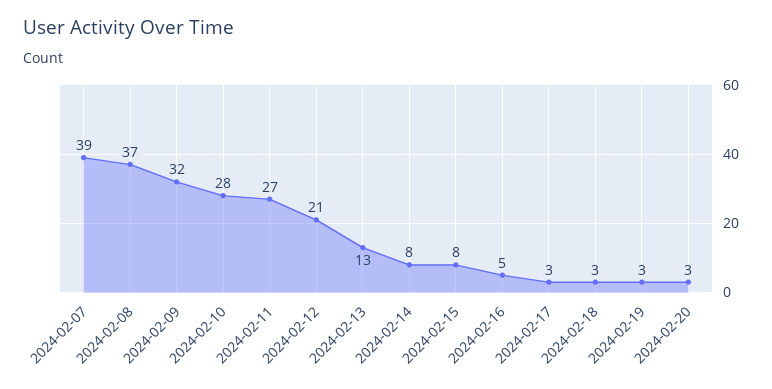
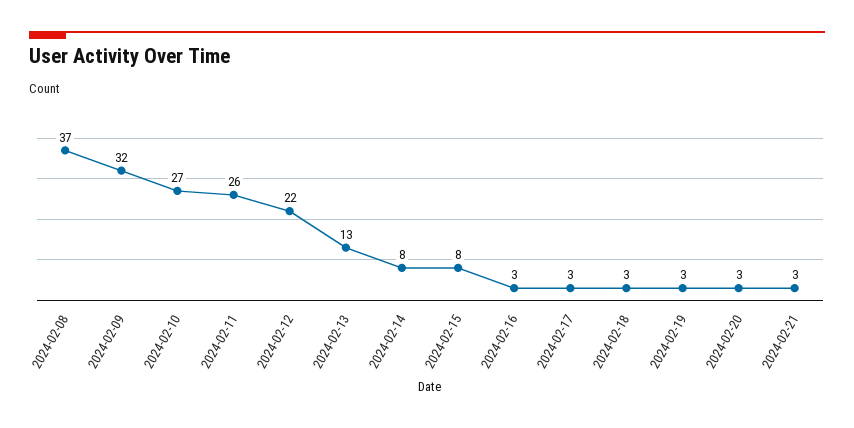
2024-02-07: 39 -> none
2024-02-10: 28 -> 27
2024-02-11: 27 -> 26
2024-02-12: 21 -> 22
2024-02-16: 5 -> 3
2024-02-21: none -> 3

